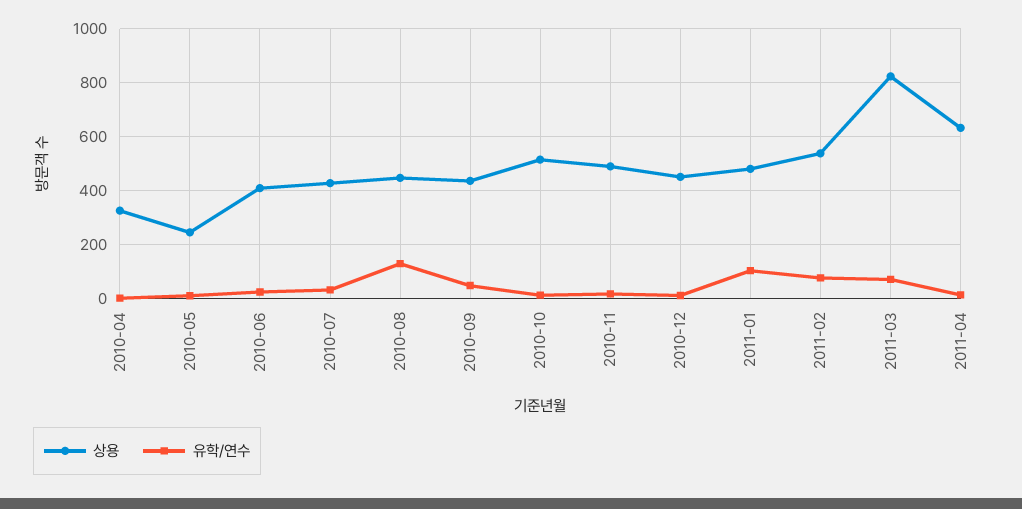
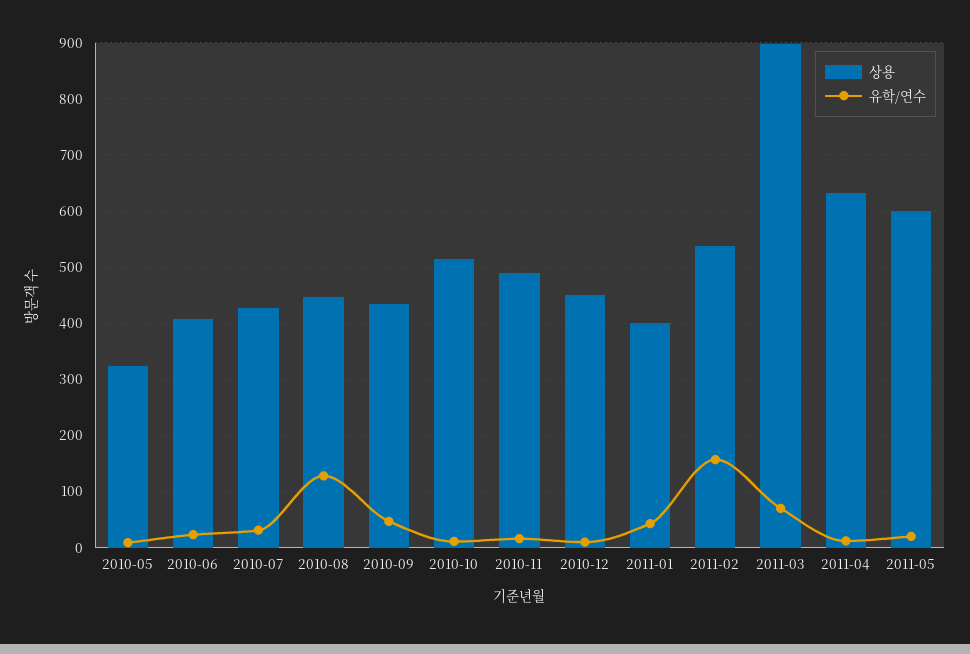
상용, 2010-04: 325 -> none
유학/연수, 2010-04: 0 -> none
상용, 2010-05: 250 -> 320
상용, 2011-01: 475 -> 400
유학/연수, 2011-01: 100 -> 40
유학/연수, 2011-02: 75 -> 160
상용, 2011-03: 825 -> 900
상용, 2011-05: none -> 600
유학/연수, 2011-05: none -> 20

